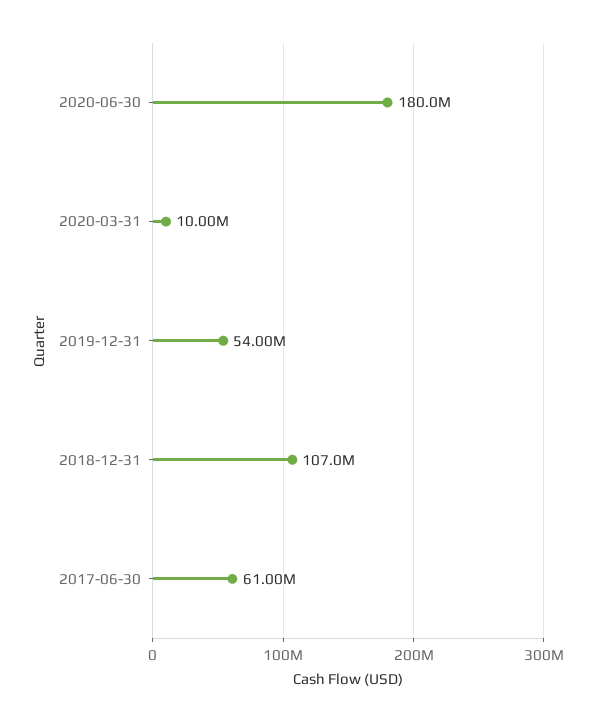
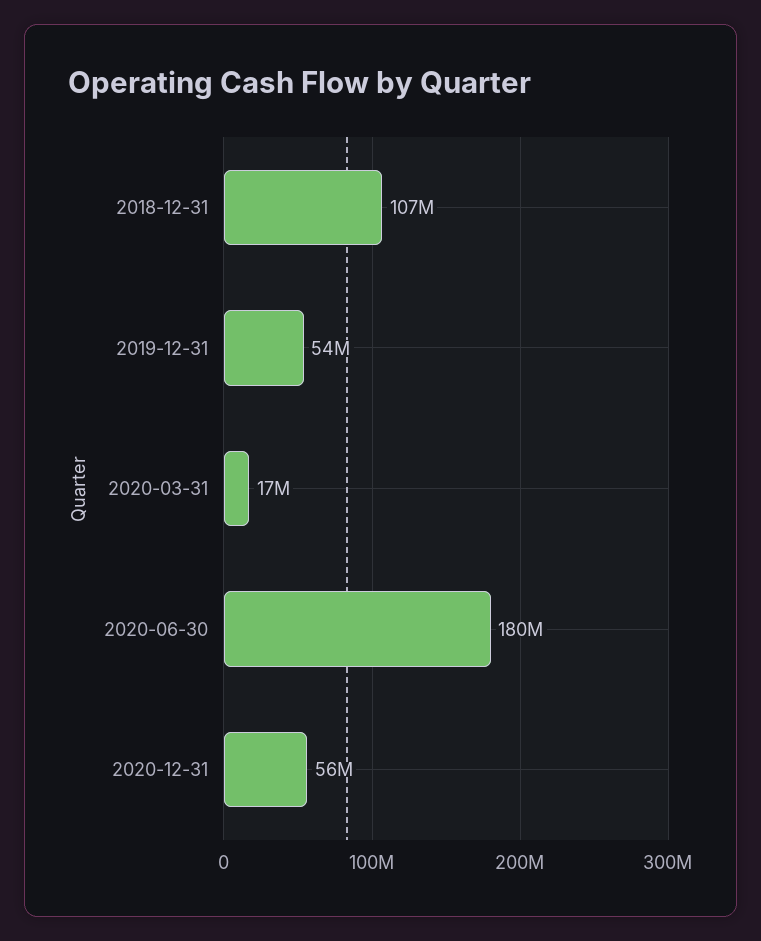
2020-03-31: 10000000 -> 17000000
2017-06-30: 61000000 -> none
2020-12-31: none -> 56000000

